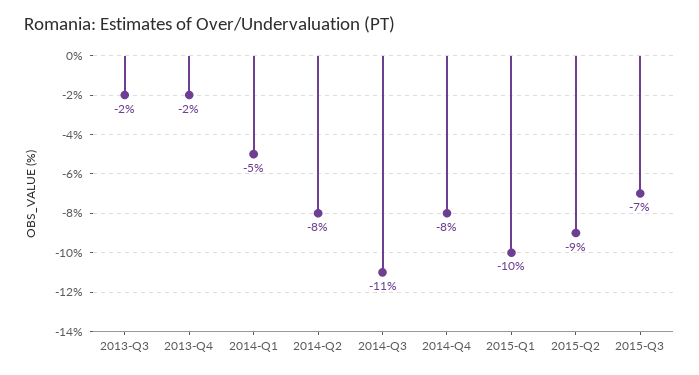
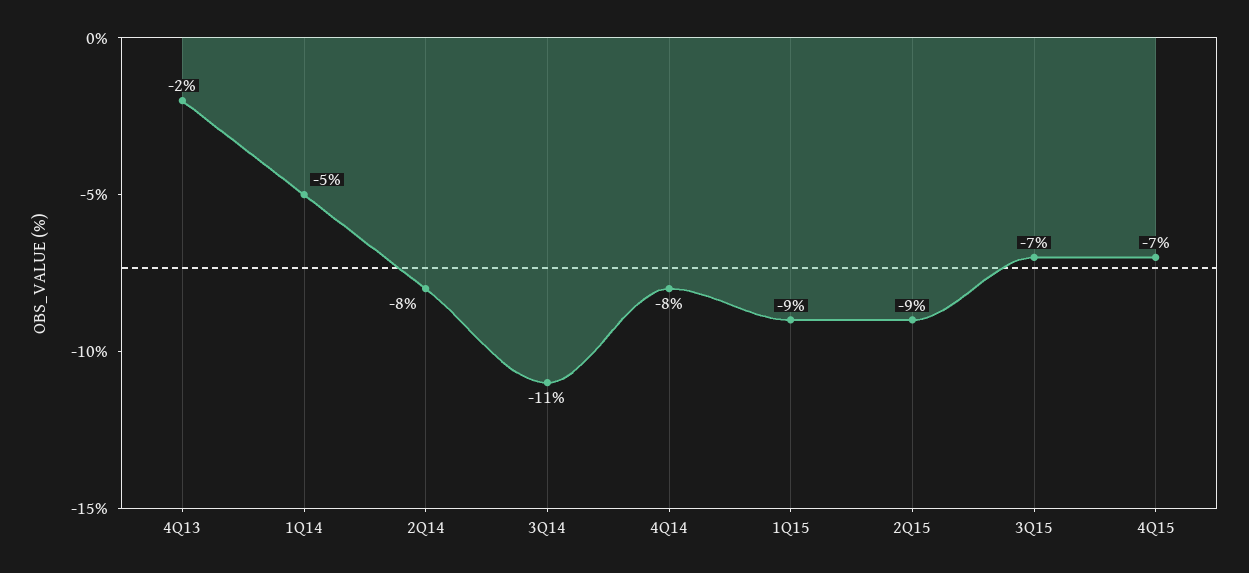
2013-Q3: -2 -> none
2015-Q1: -10 -> -9
4Q15: none -> -7

